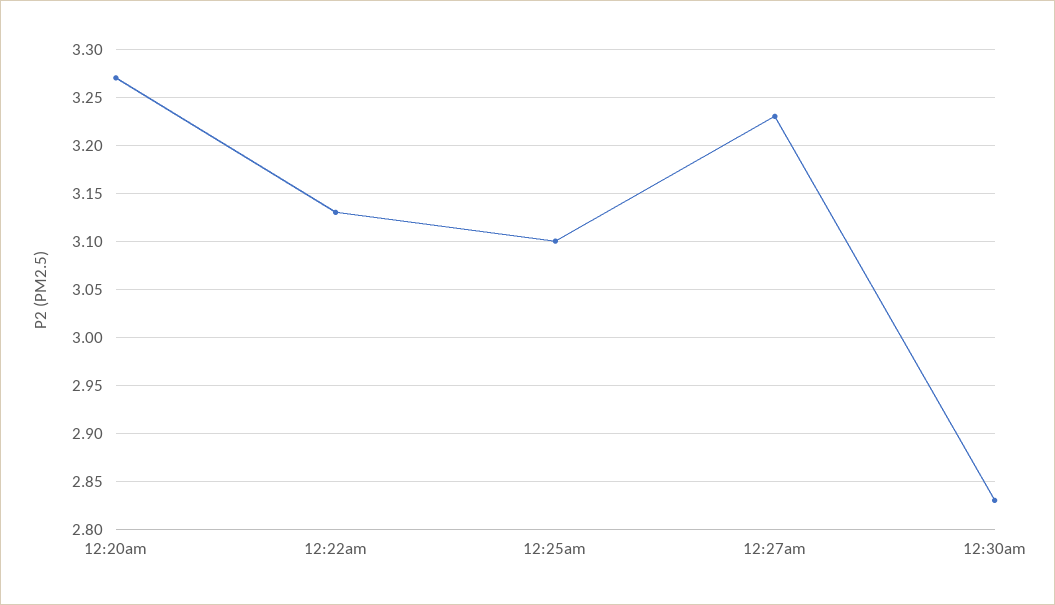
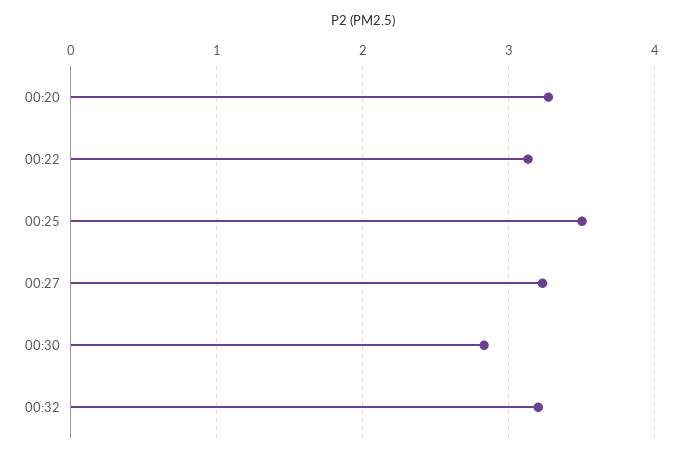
12:25am: 3.1 -> 3.5
00:32: none -> 3.2

